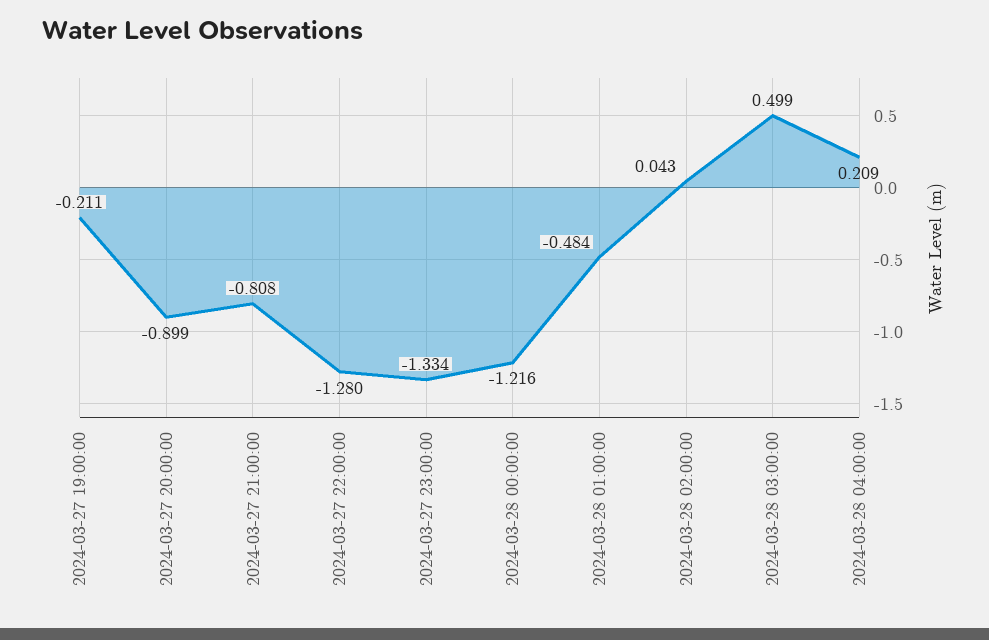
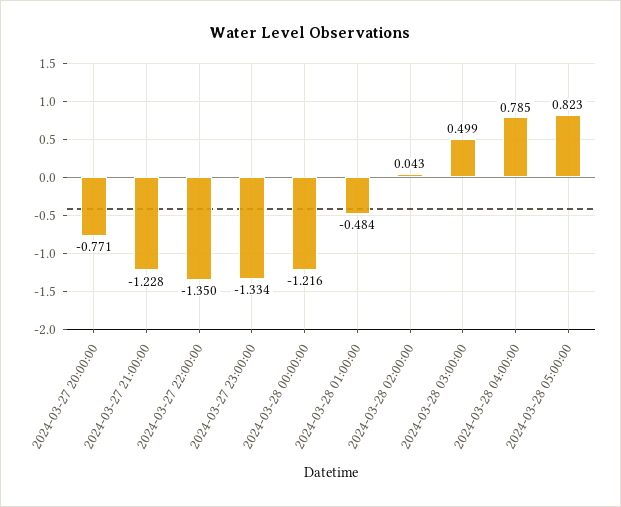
2024-03-27 19:00:00: -0.211 -> none
2024-03-27 20:00:00: -0.899 -> -0.771
2024-03-27 21:00:00: -0.808 -> -1.228
2024-03-27 22:00:00: -1.28 -> -1.35
2024-03-28 04:00:00: 0.209 -> 0.785
2024-03-28 05:00:00: none -> 0.823

